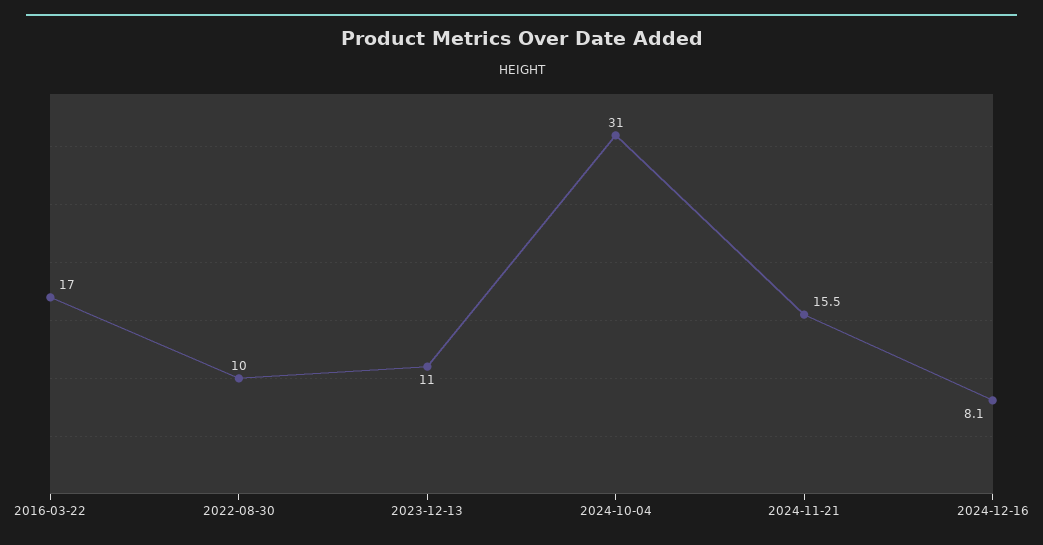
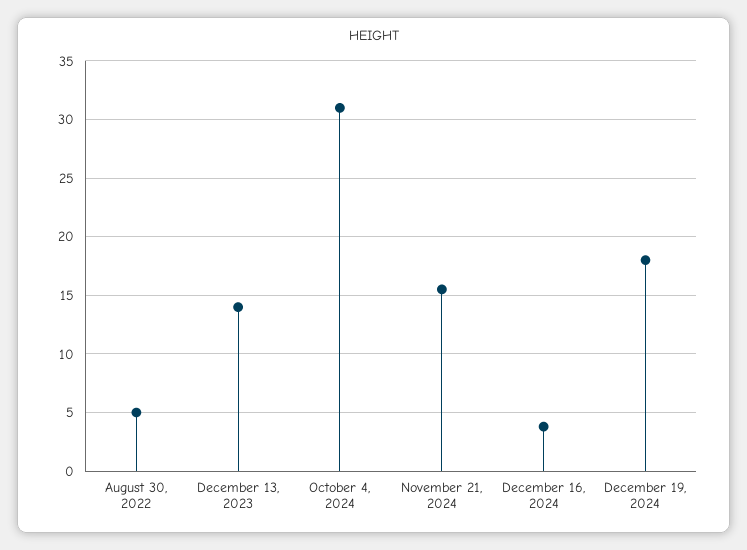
2016-03-22: 17 -> none
2022-08-30: 10 -> 5
2023-12-13: 11 -> 14
2024-12-16: 8.1 -> 4
December 19, 2024: none -> 18

